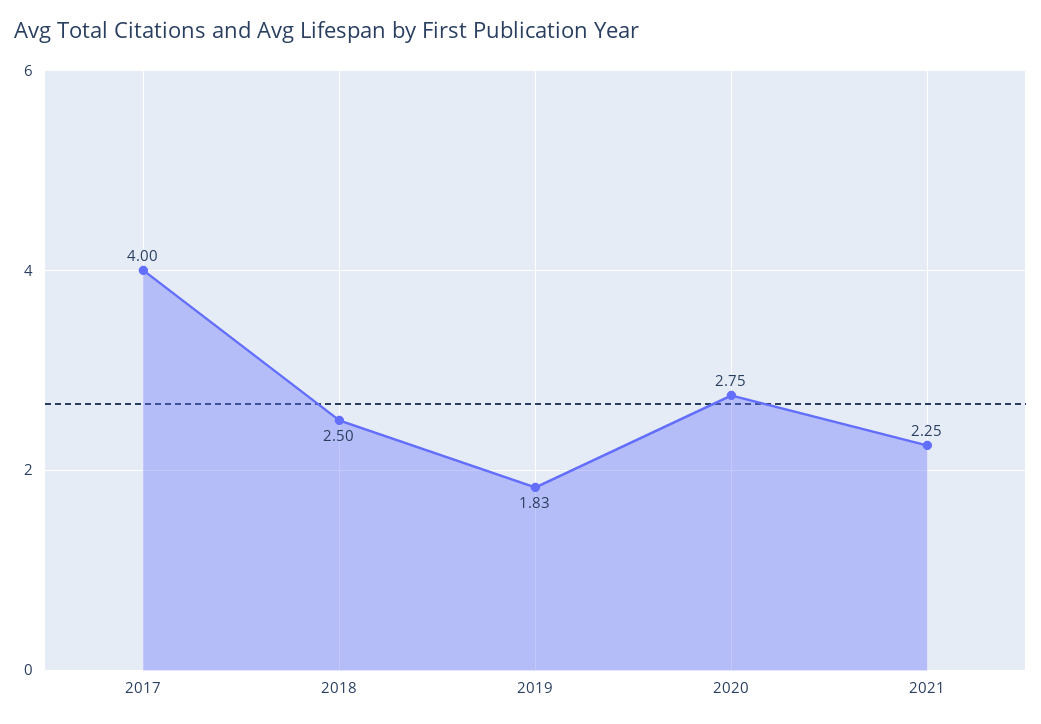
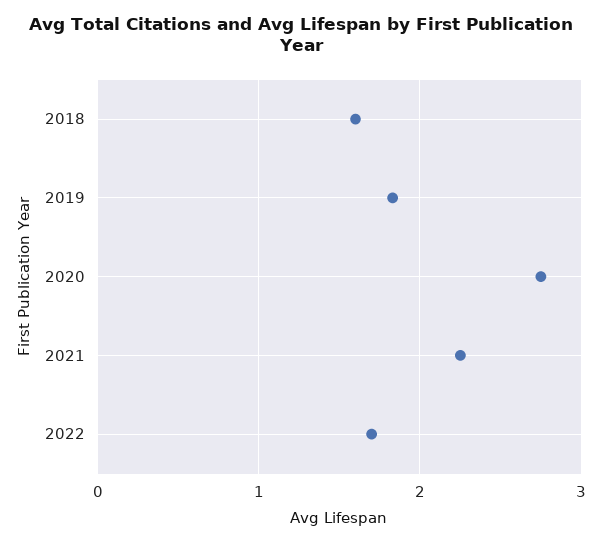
2017: 4 -> none
2018: 2.5 -> 1.6
2022: none -> 1.7

